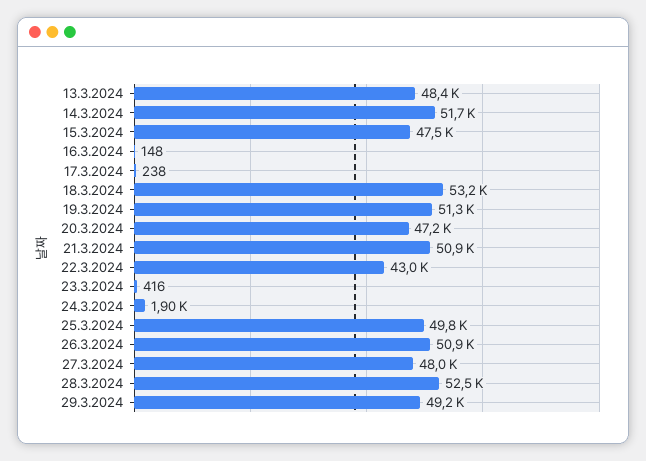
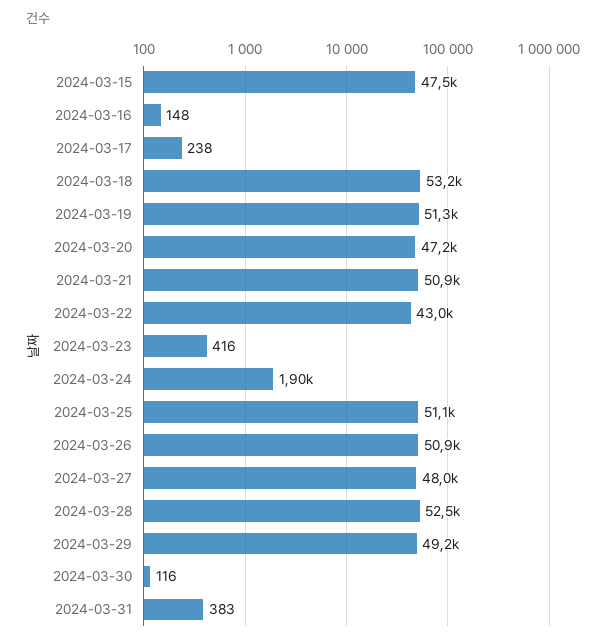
13.3.2024: 48400 -> none
14.3.2024: 51700 -> none
25.3.2024: 49800 -> 51100
2024-03-30: none -> 116
2024-03-31: none -> 383

